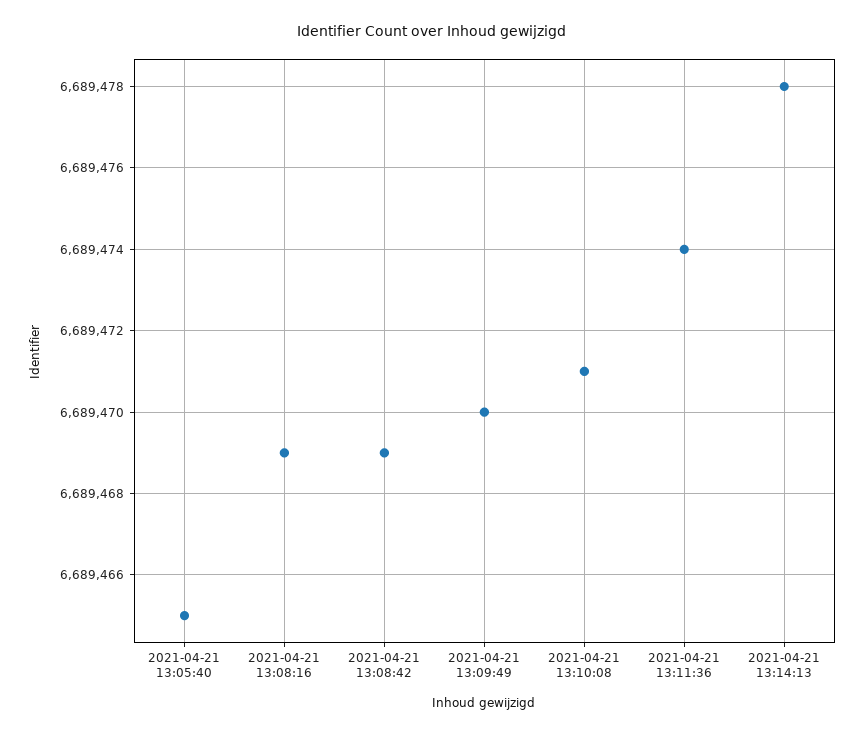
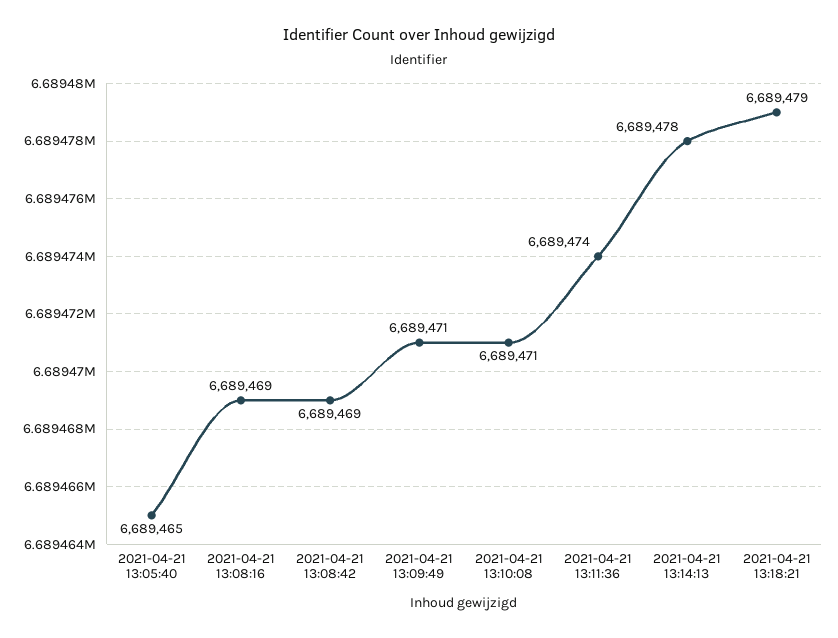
2021-04-21 13:09:49: 6689470 -> 6689471
2021-04-21 13:18:21: none -> 6689479

